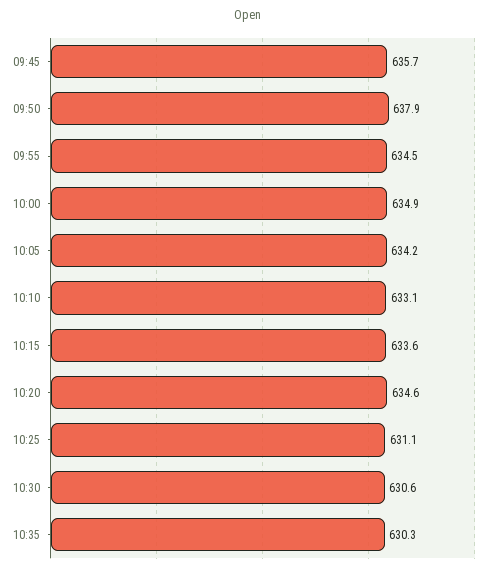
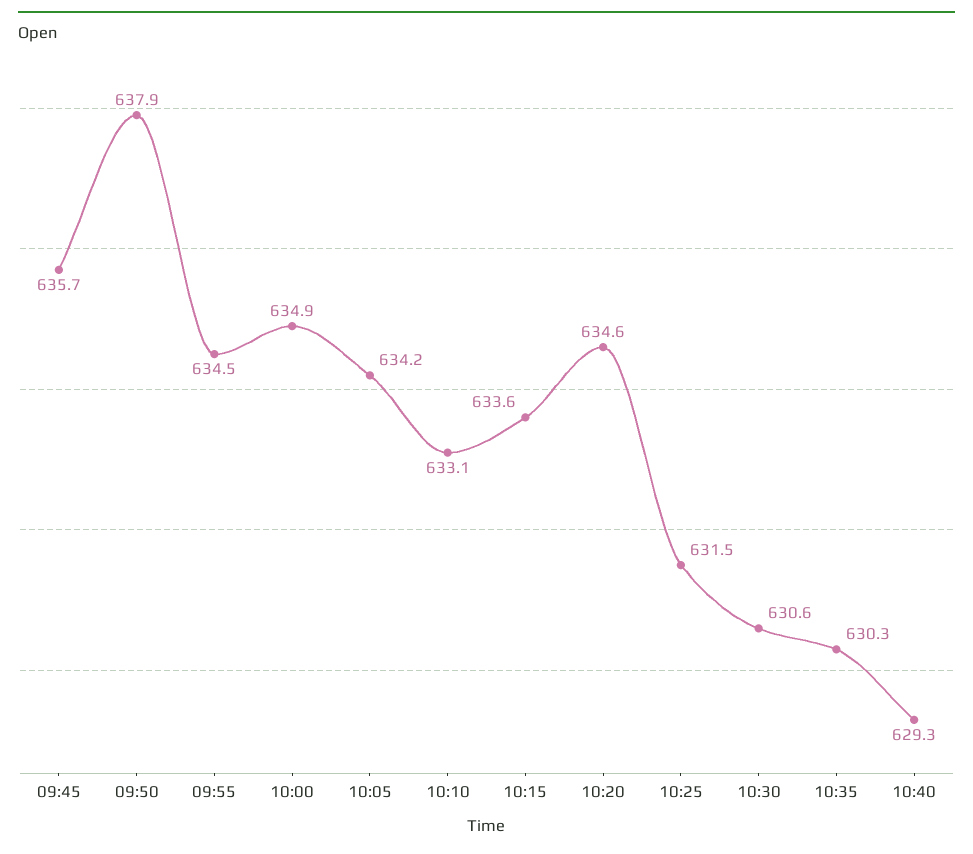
10:25: 631.1 -> 631.5
10:40: none -> 629.3

